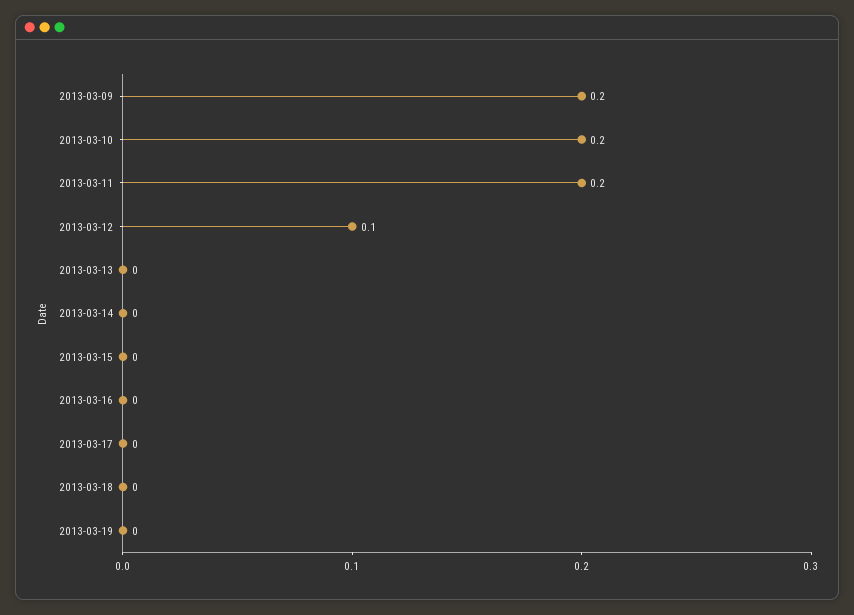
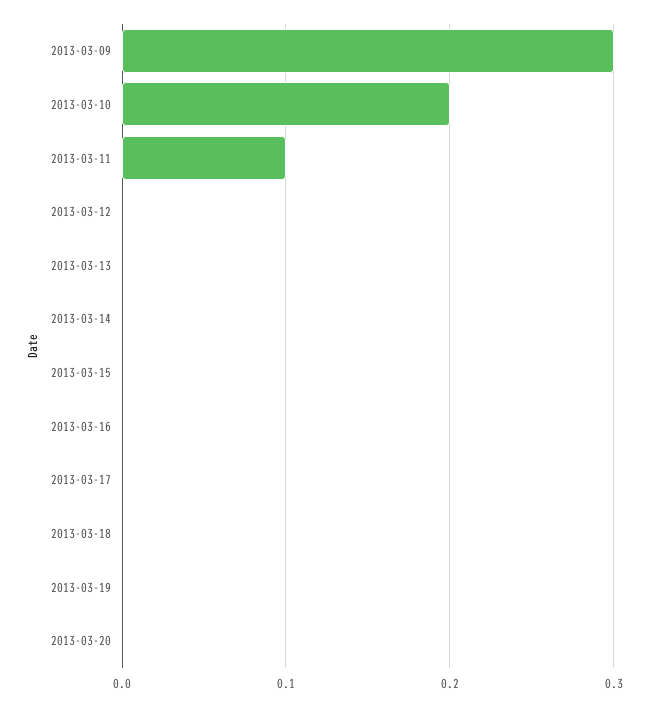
2013-03-09: 0.2 -> 0.3
2013-03-11: 0.2 -> 0.1
2013-03-12: 0.1 -> 0
2013-03-20: none -> 0

